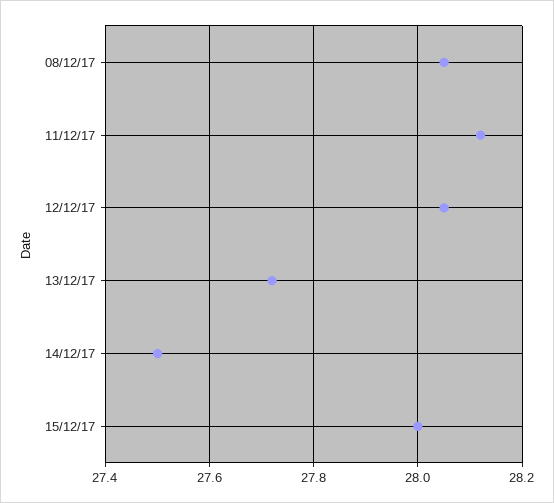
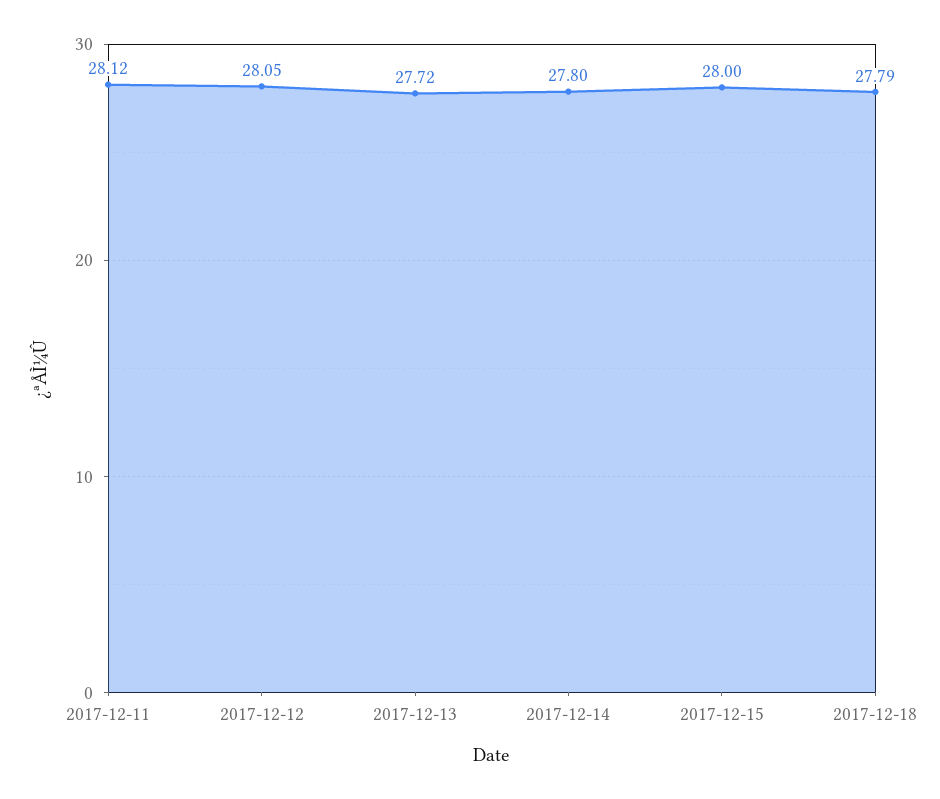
08/12/17: 28.05 -> none
14/12/17: 27.5 -> 27.8
2017-12-18: none -> 27.79

